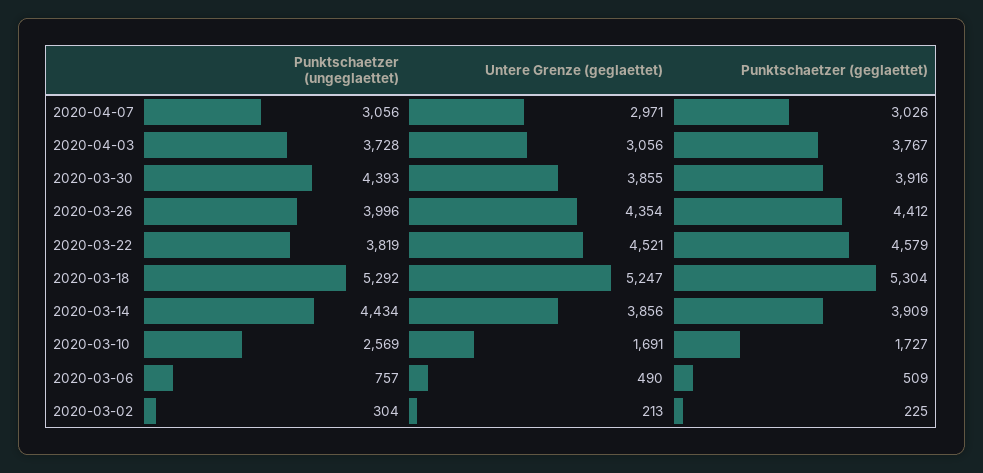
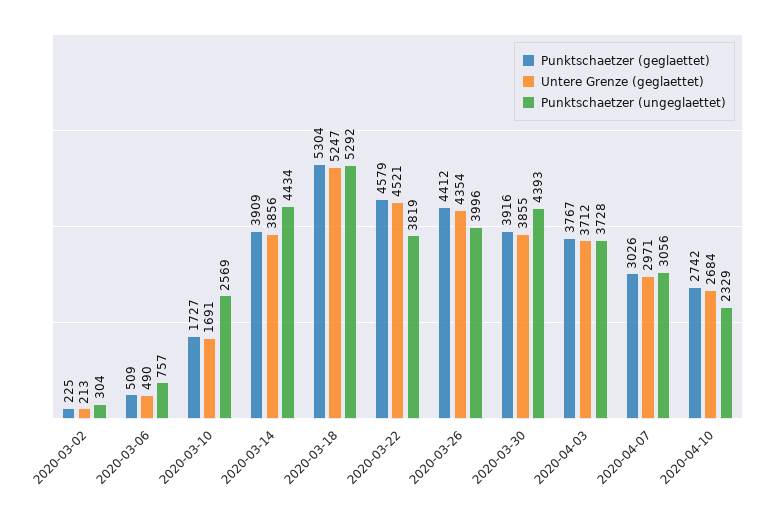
Untere Grenze (geglaettet), 2020-04-03: 3056 -> 3712
Punktschaetzer (geglaettet), 2020-04-10: none -> 2742
Untere Grenze (geglaettet), 2020-04-10: none -> 2684
Punktschaetzer (ungeglaettet), 2020-04-10: none -> 2329

